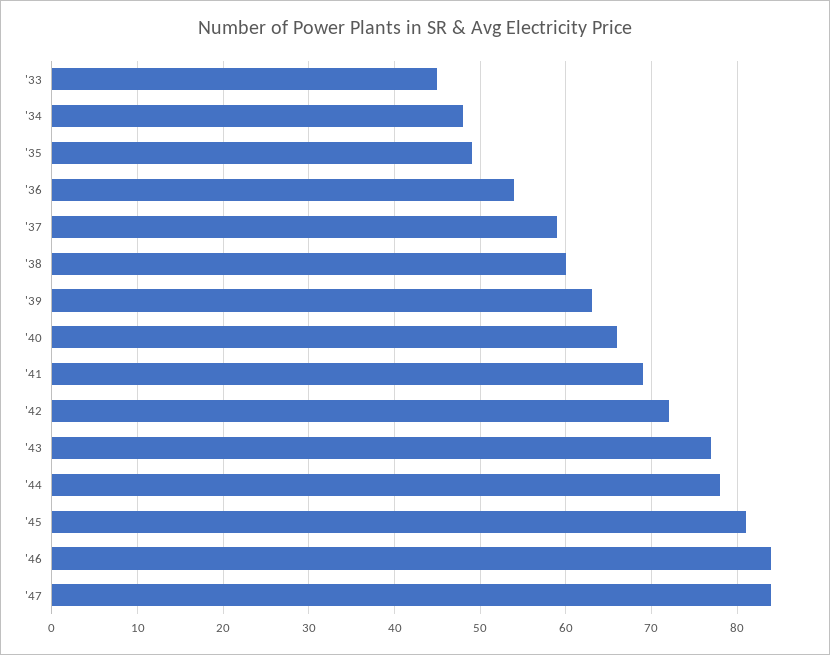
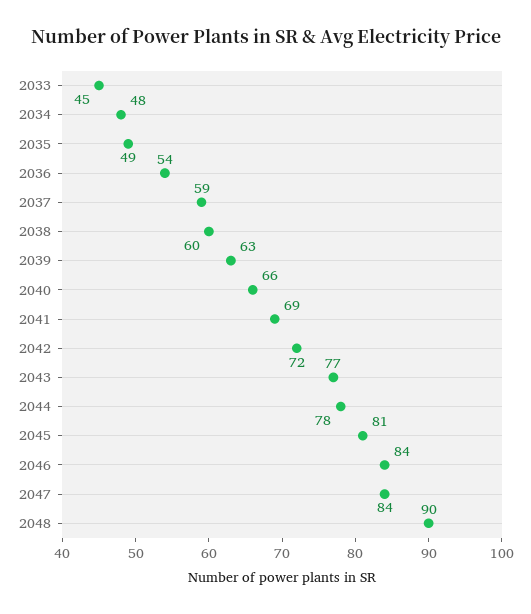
2048: none -> 90

